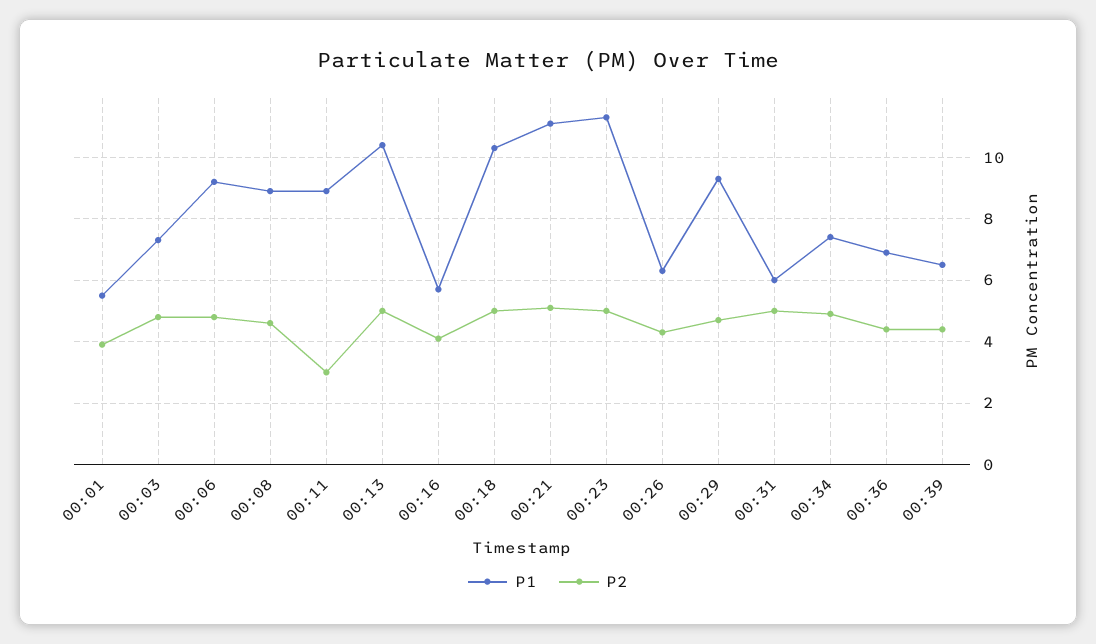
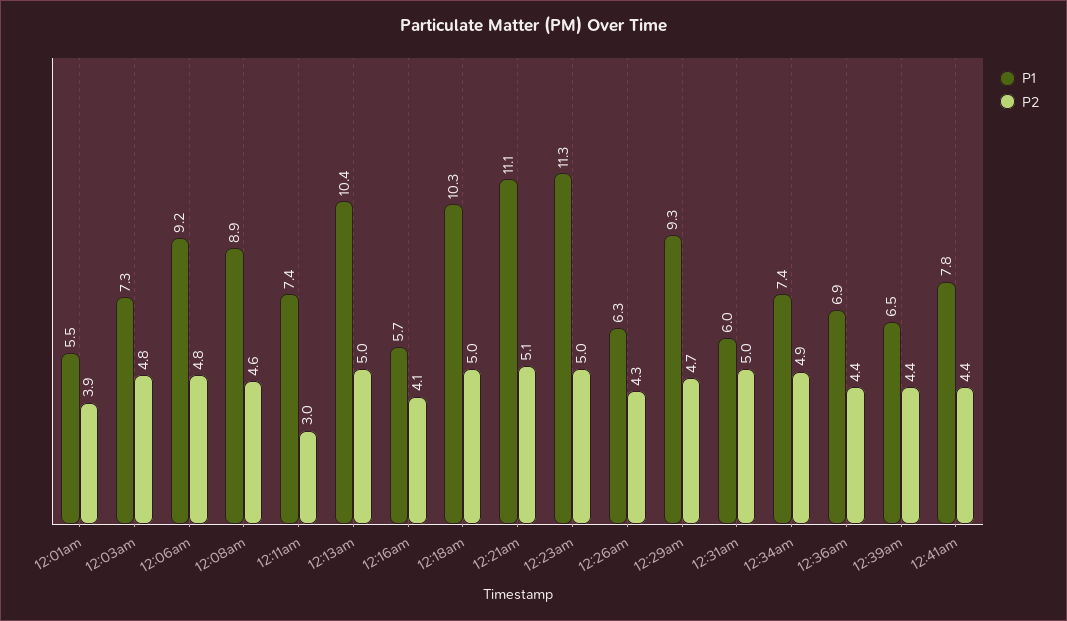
P1, 00:11: 9 -> 7.4
P1, 12:41am: none -> 7.8
P2, 12:41am: none -> 4.4

